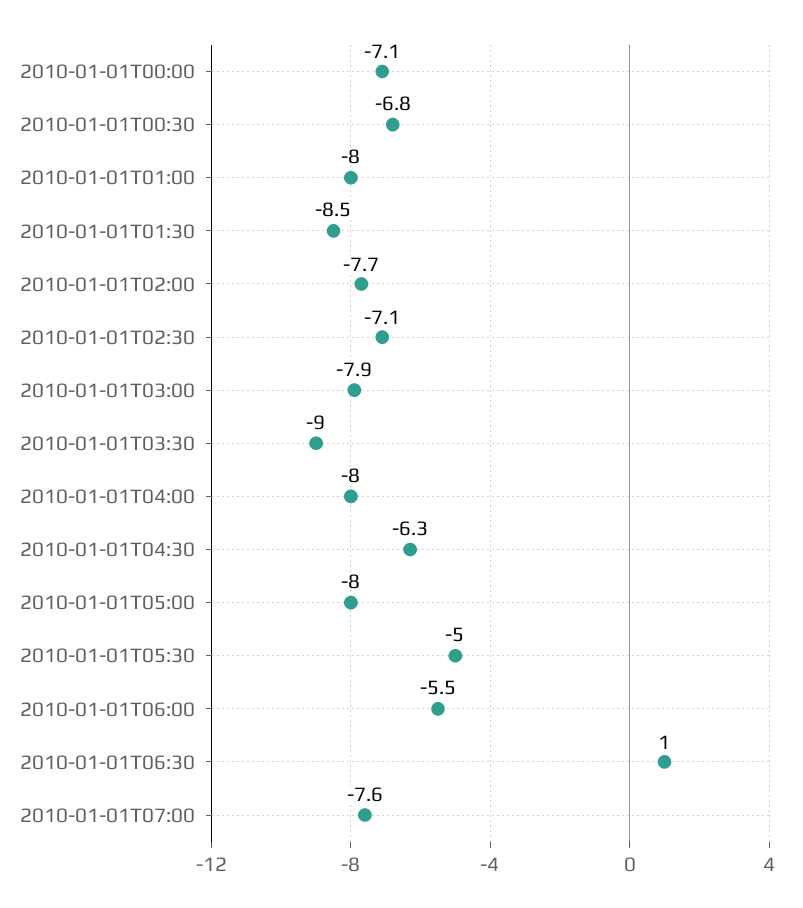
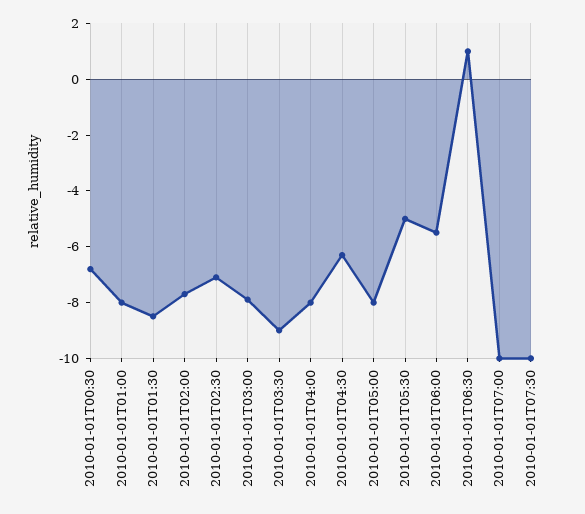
2010-01-01T00:00: -7.1 -> none
2010-01-01T07:00: -7.6 -> -10
2010-01-01T07:30: none -> -10

